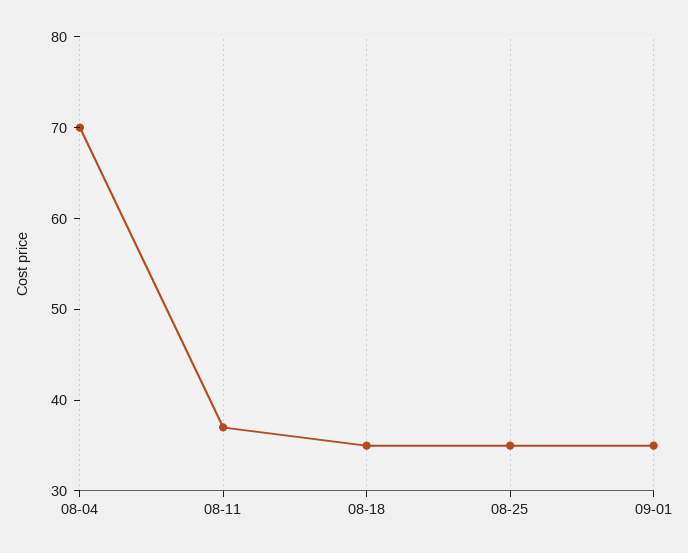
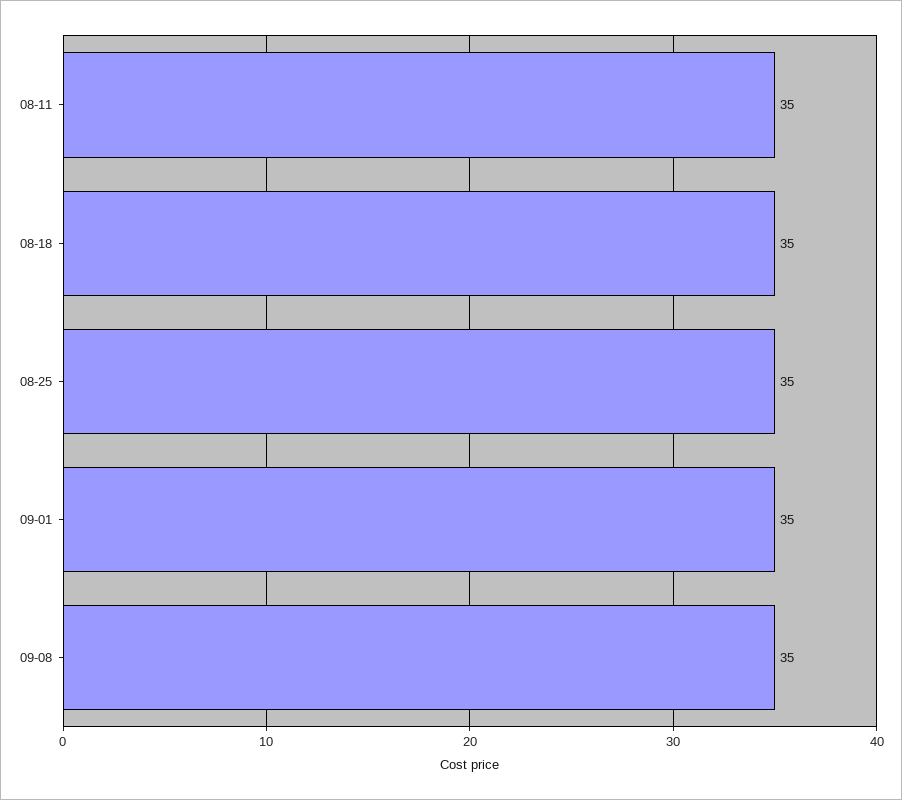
08-04: 70 -> none
08-11: 37 -> 35
09-08: none -> 35

